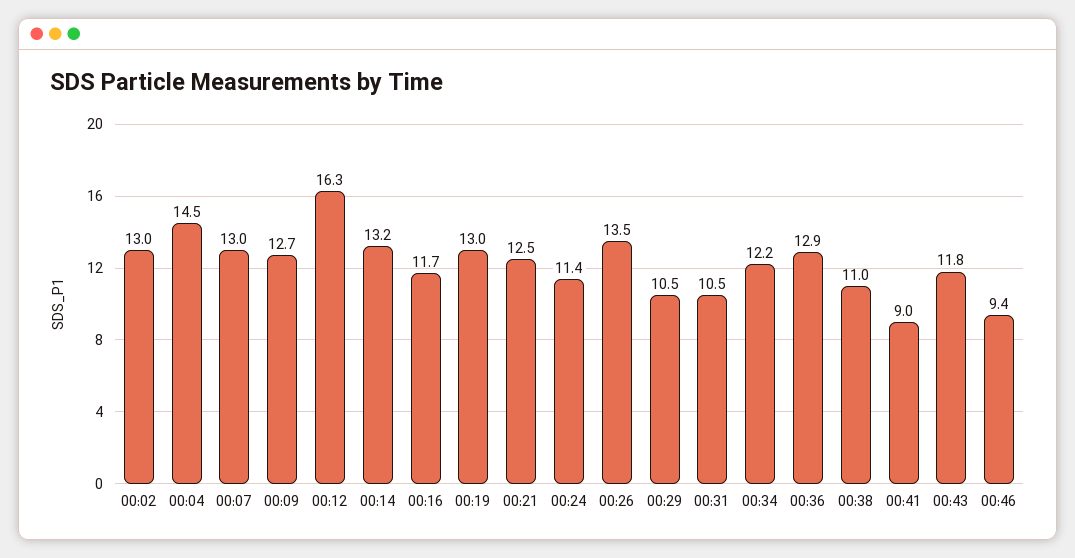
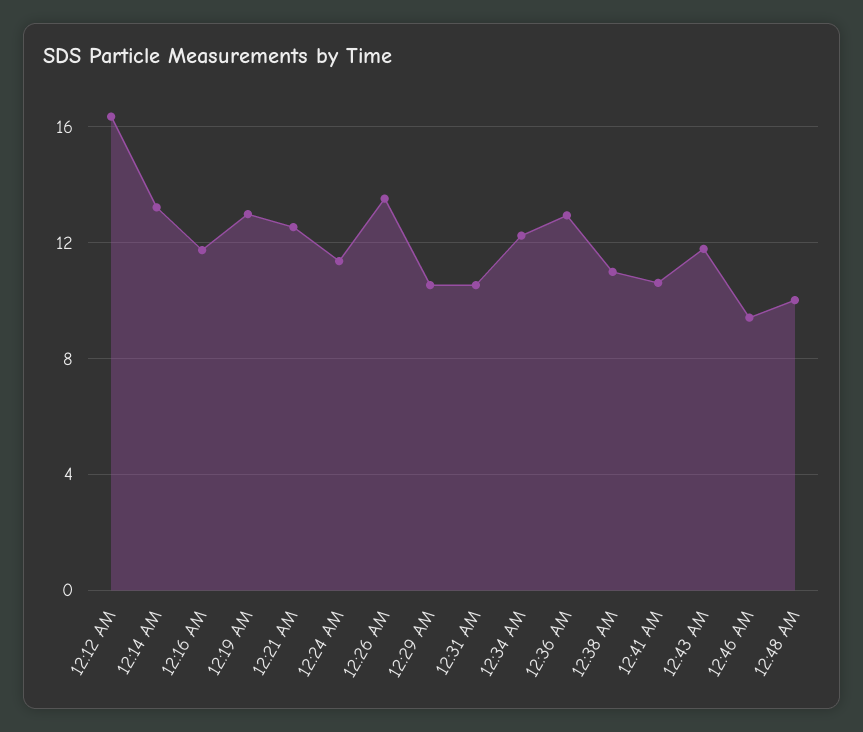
00:02: 13 -> none
00:04: 14.5 -> none
00:07: 13 -> none
00:09: 12.7 -> none
00:41: 9 -> 10.5
12:48 AM: none -> 10

